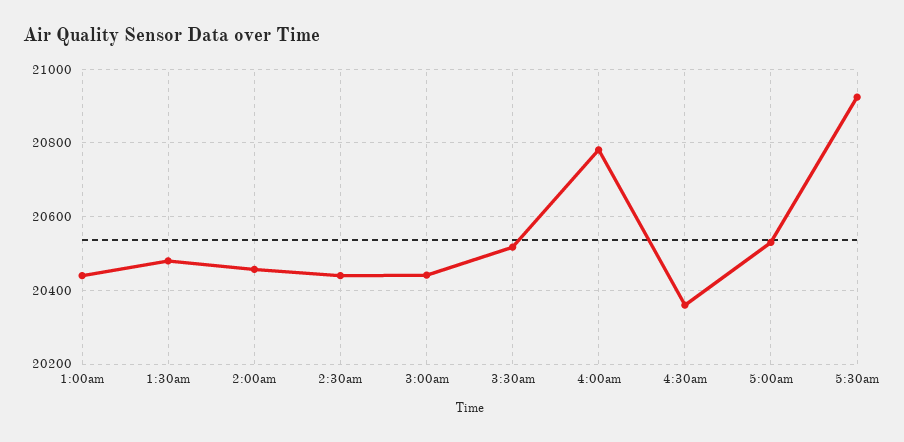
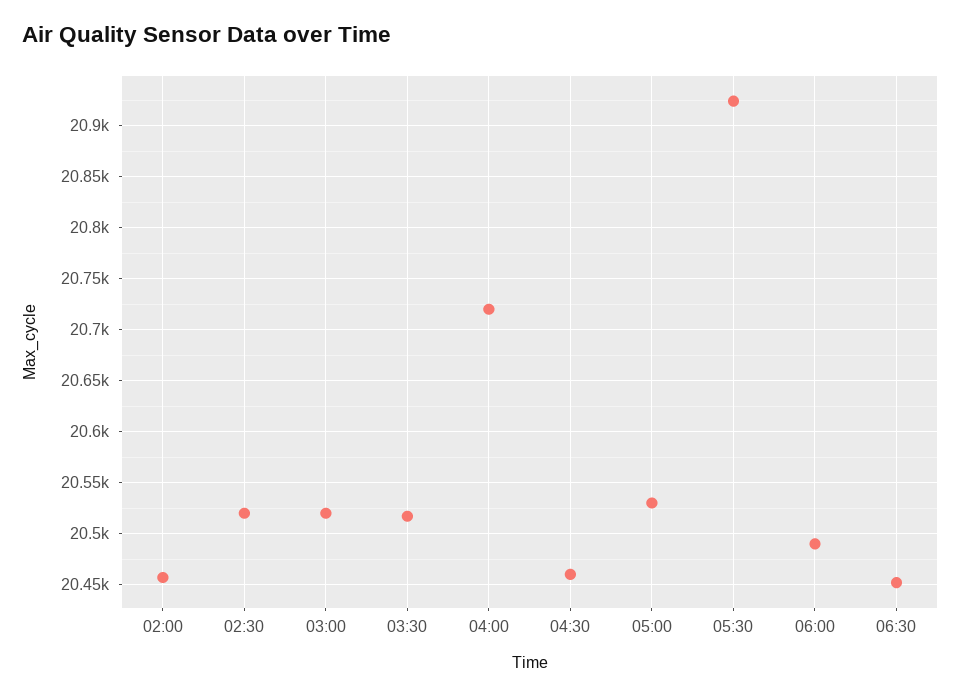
1:00am: 20440 -> none
1:30am: 20480 -> none
2:30am: 20440 -> 20520
3:00am: 20440 -> 20520
4:00am: 20780 -> 20720
4:30am: 20360 -> 20460
06:00: none -> 20490
06:30: none -> 20450

